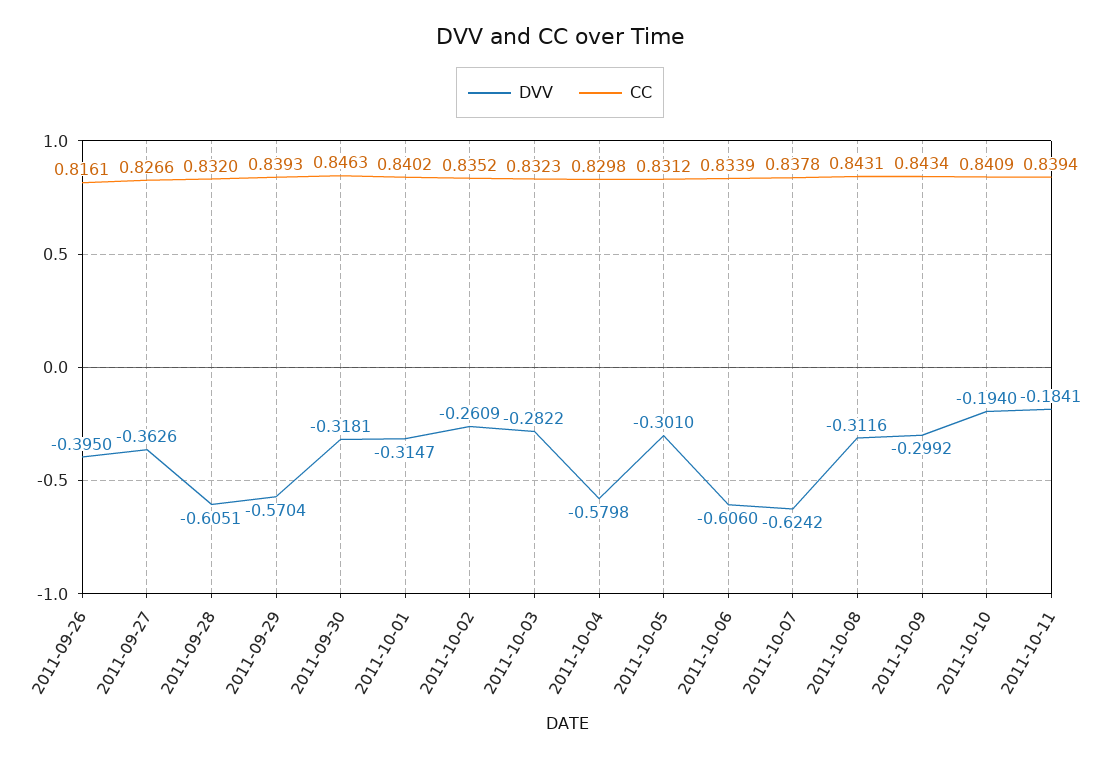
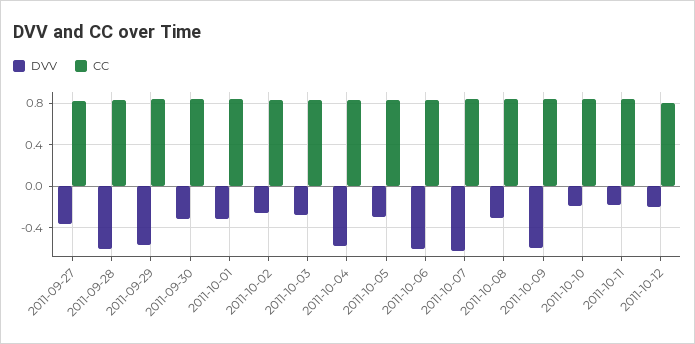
DVV, 2011-09-26: -0.395 -> none
CC, 2011-09-26: 0.8161 -> none
DVV, 2011-10-09: -0.2992 -> -0.6
DVV, 2011-10-12: none -> -0.2
CC, 2011-10-12: none -> 0.8

